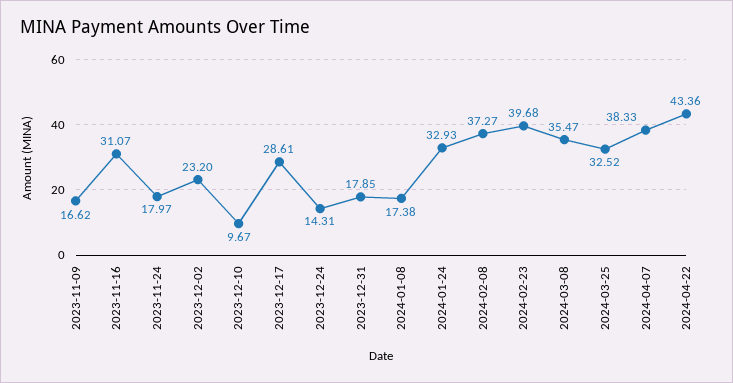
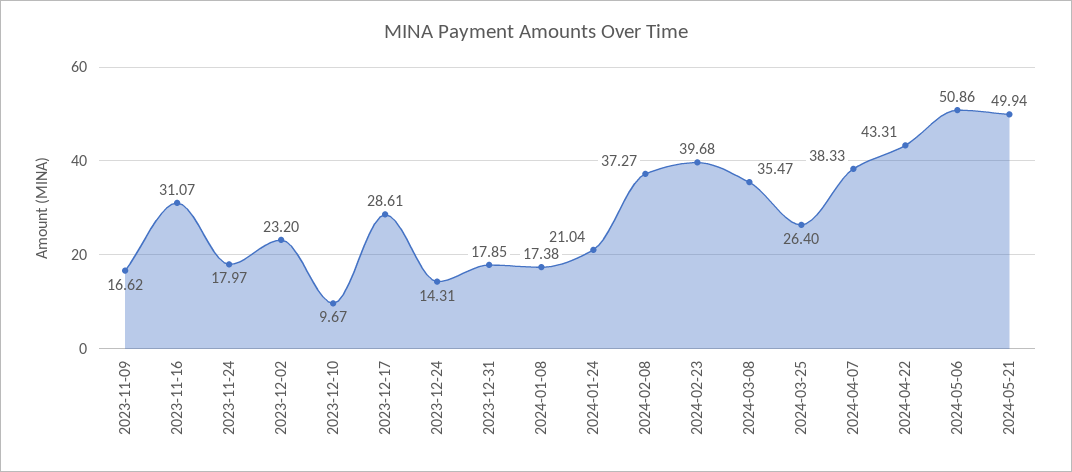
2024-01-24: 32.93 -> 21.04
2024-03-25: 32.52 -> 26.4
2024-04-22: 43.36 -> 43.31
2024-05-06: none -> 50.86
2024-05-21: none -> 49.94

